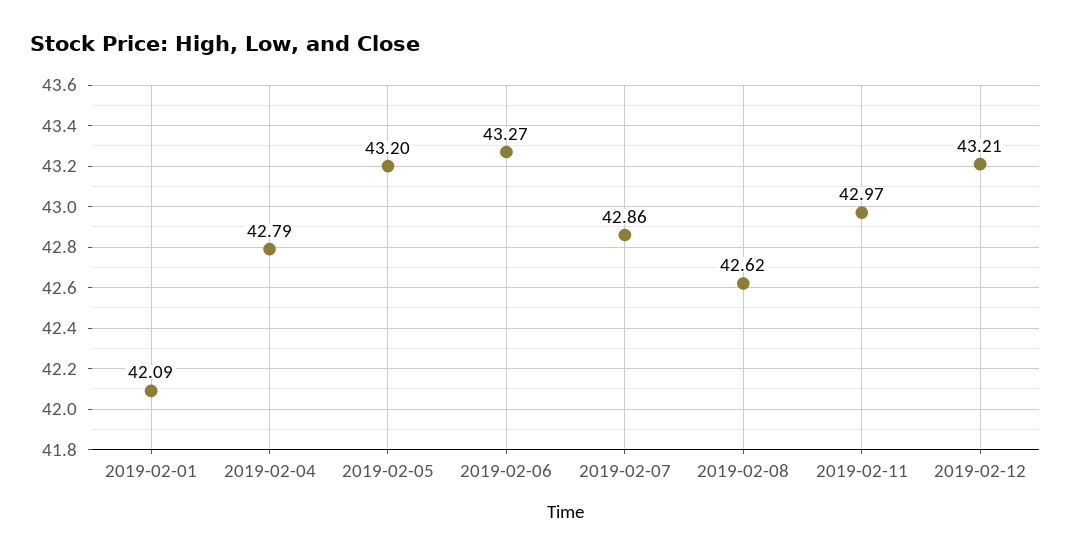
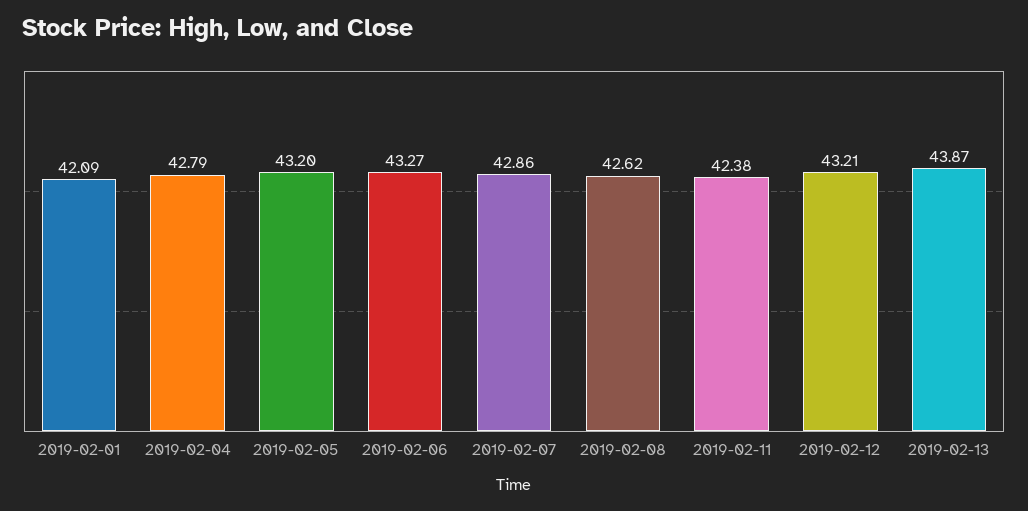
2019-02-11: 42.97 -> 42.38
2019-02-13: none -> 43.87

